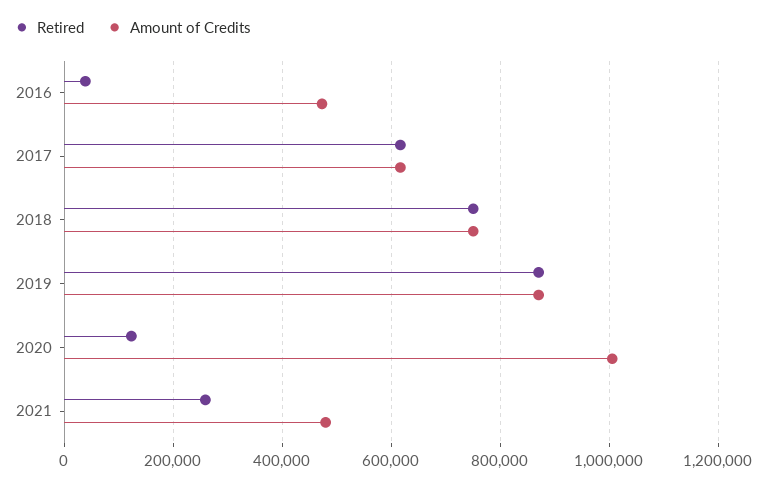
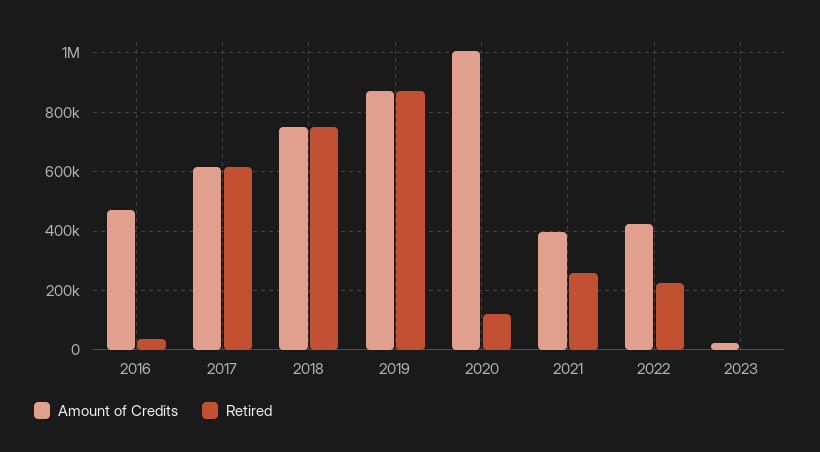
Amount of Credits, 2021: 480000 -> 400000
Amount of Credits, 2022: none -> 425000
Retired, 2022: none -> 225000
Amount of Credits, 2023: none -> 25000
Retired, 2023: none -> 0

